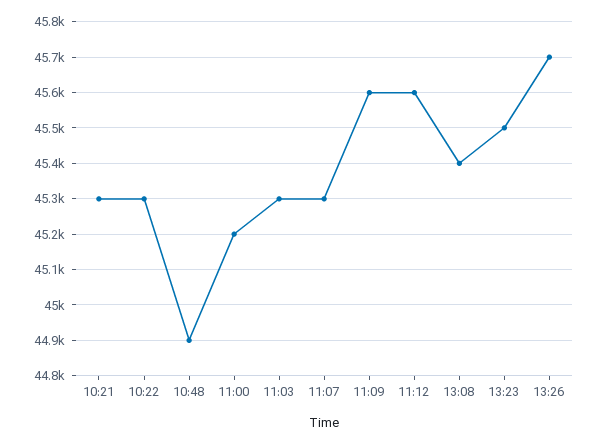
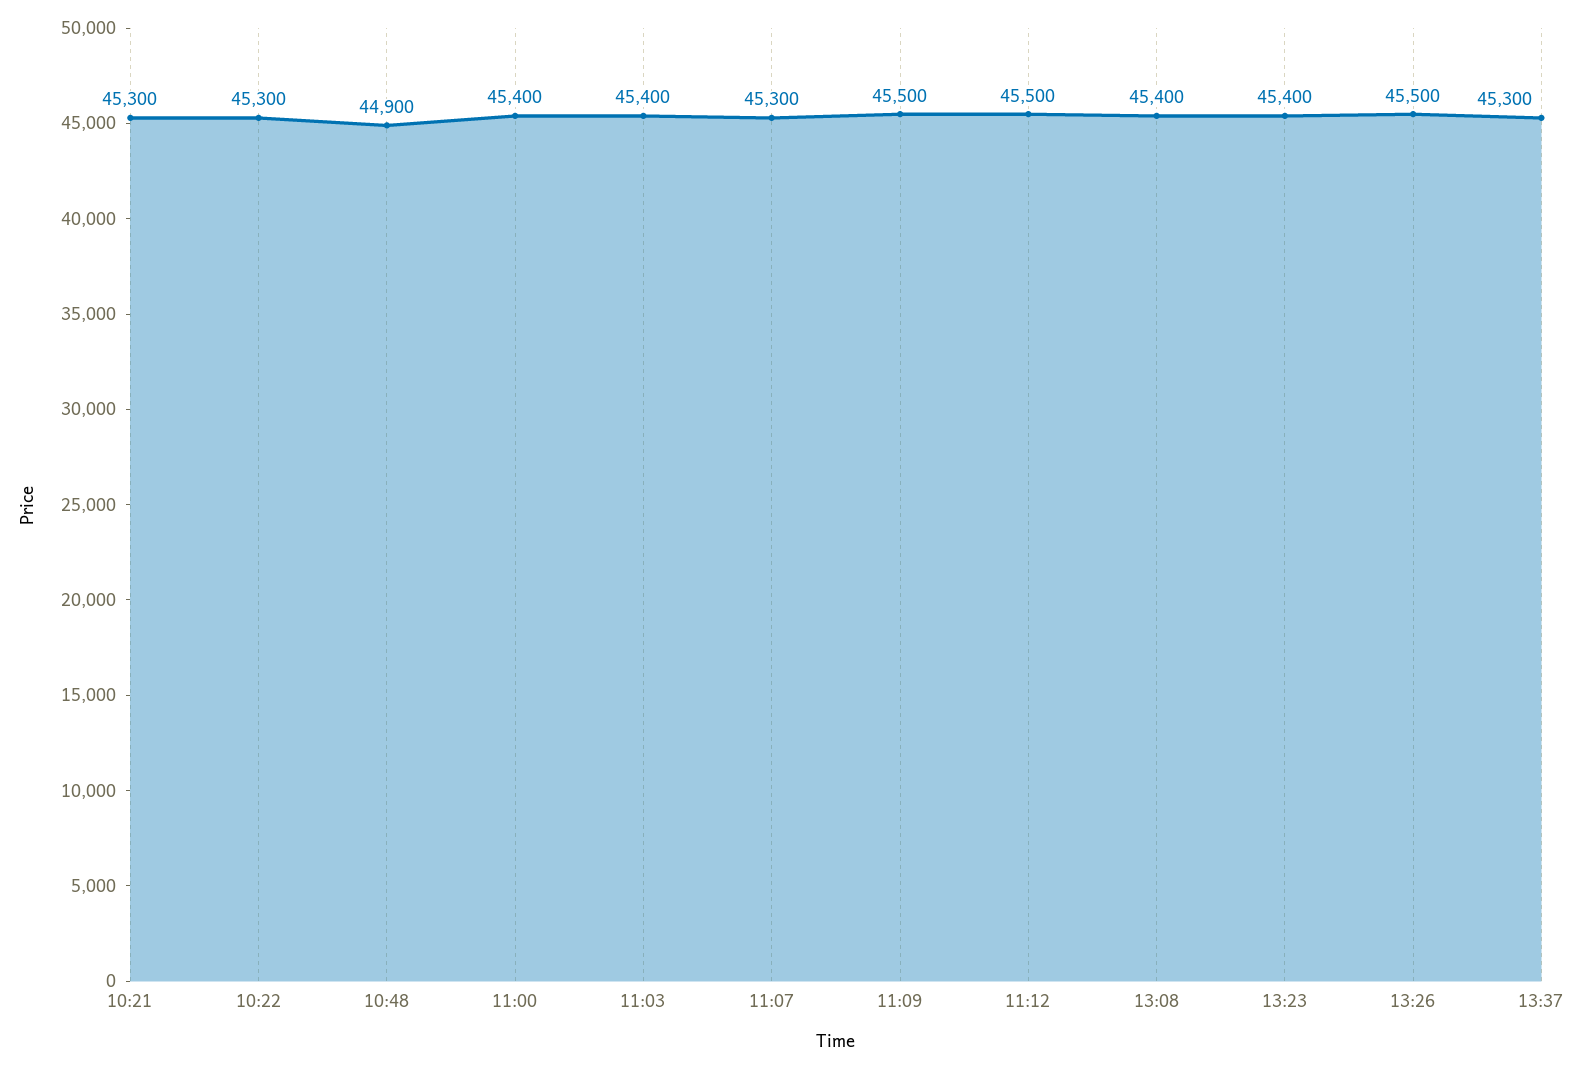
11:00: 45200 -> 45400
11:03: 45300 -> 45400
11:09: 45600 -> 45500
11:12: 45600 -> 45500
13:23: 45500 -> 45400
13:26: 45700 -> 45500
13:37: none -> 45300

